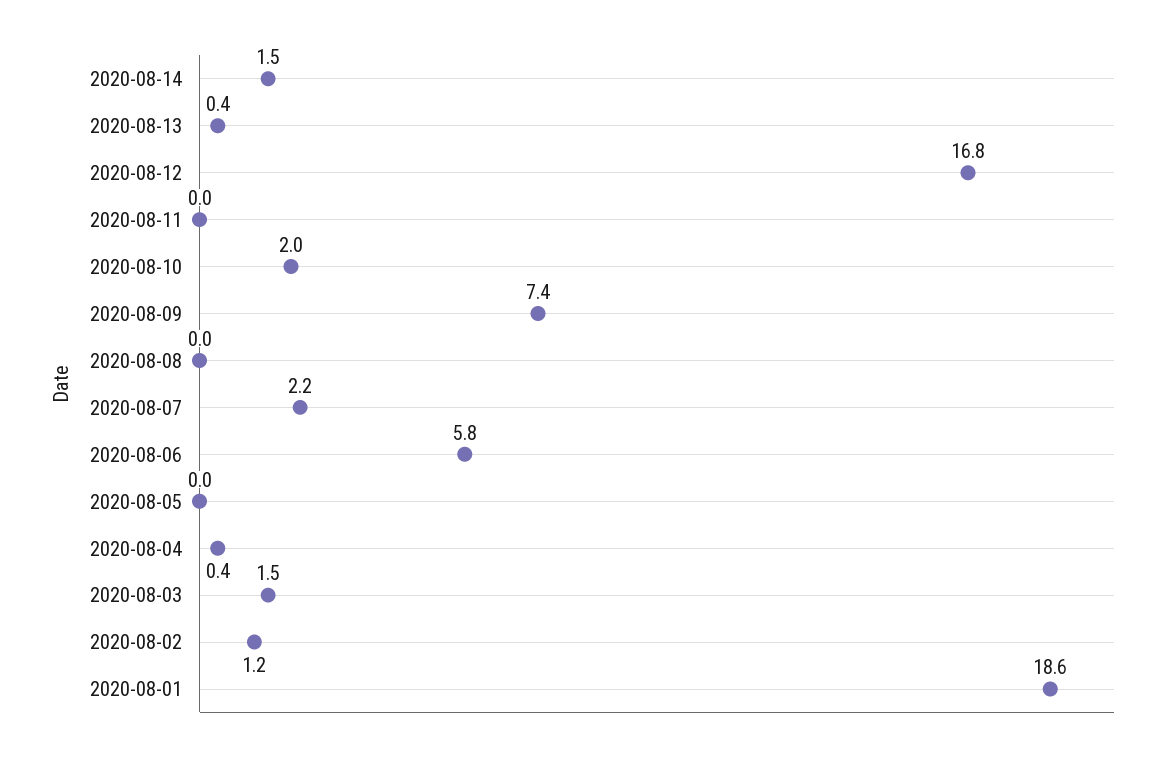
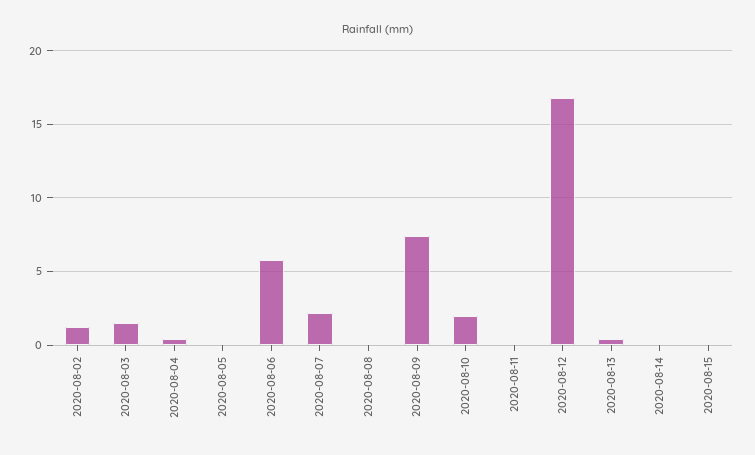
2020-08-14: 1.5 -> 0
2020-08-01: 18.6 -> none
2020-08-15: none -> 0

